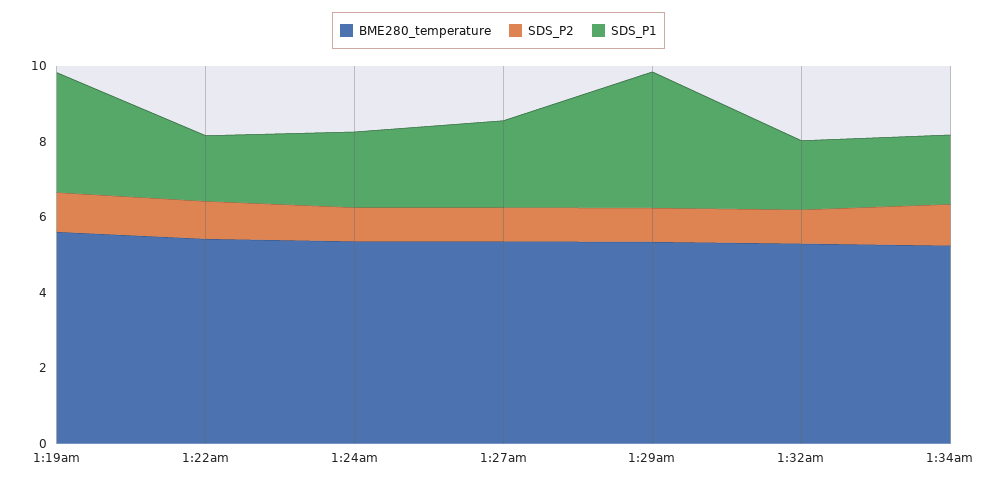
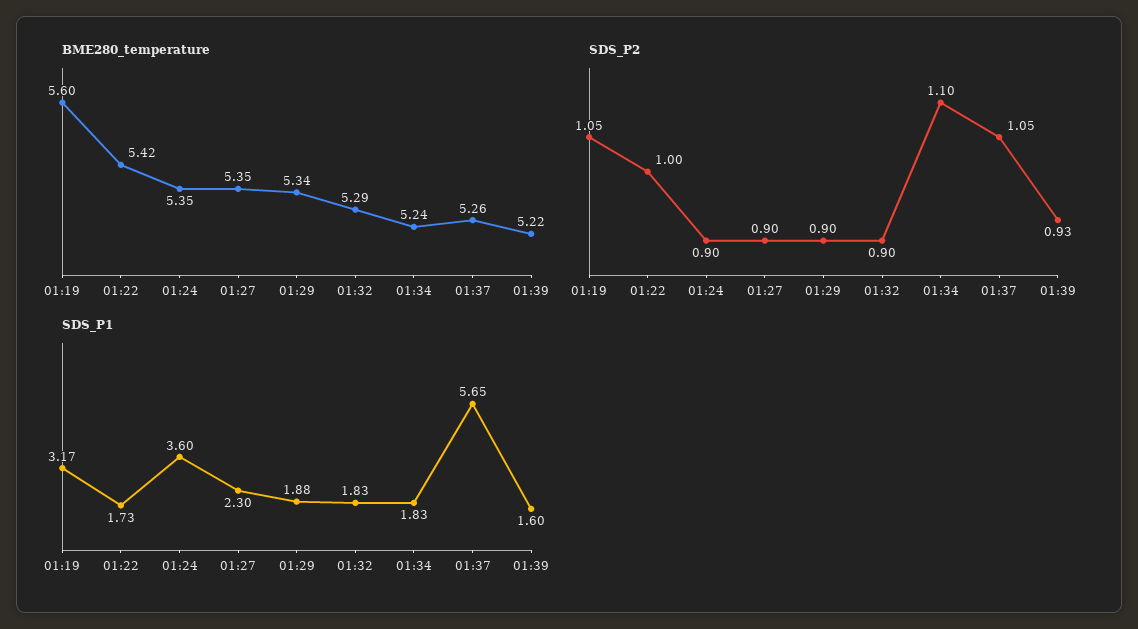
SDS_P1, 1:24am: 2 -> 3.6
SDS_P1, 1:29am: 3.5 -> 1.88
BME280_temperature, 01:37: none -> 5.26
BME280_temperature, 01:39: none -> 5.22
SDS_P2, 01:37: none -> 1.05
SDS_P2, 01:39: none -> 0.93
SDS_P1, 01:37: none -> 5.65
SDS_P1, 01:39: none -> 1.6

